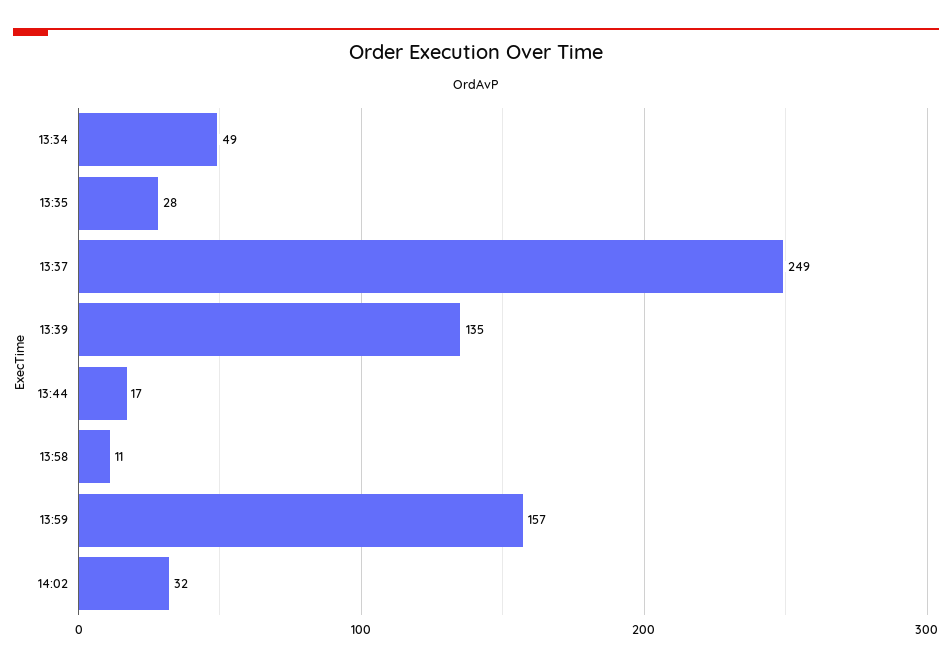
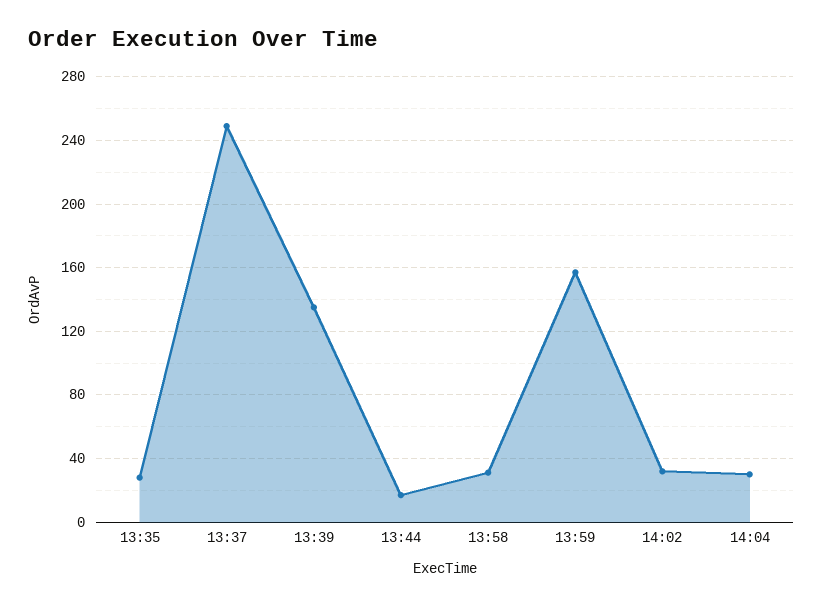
13:34: 49 -> none
13:58: 11 -> 30
14:04: none -> 30

